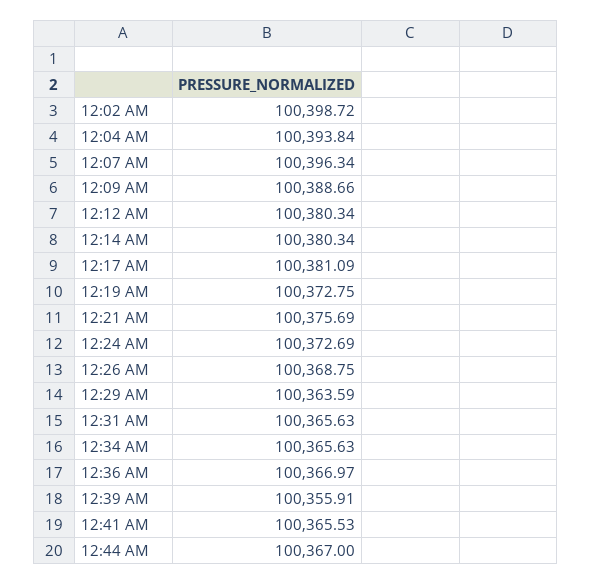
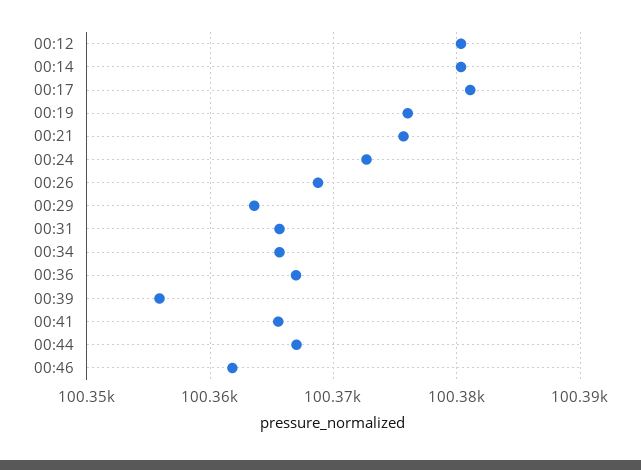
12:02 AM: 100398.72 -> none
12:04 AM: 100393.84 -> none
12:07 AM: 100396.34 -> none
12:09 AM: 100388.66 -> none
12:19 AM: 100372.75 -> 100376
00:46: none -> 100362

